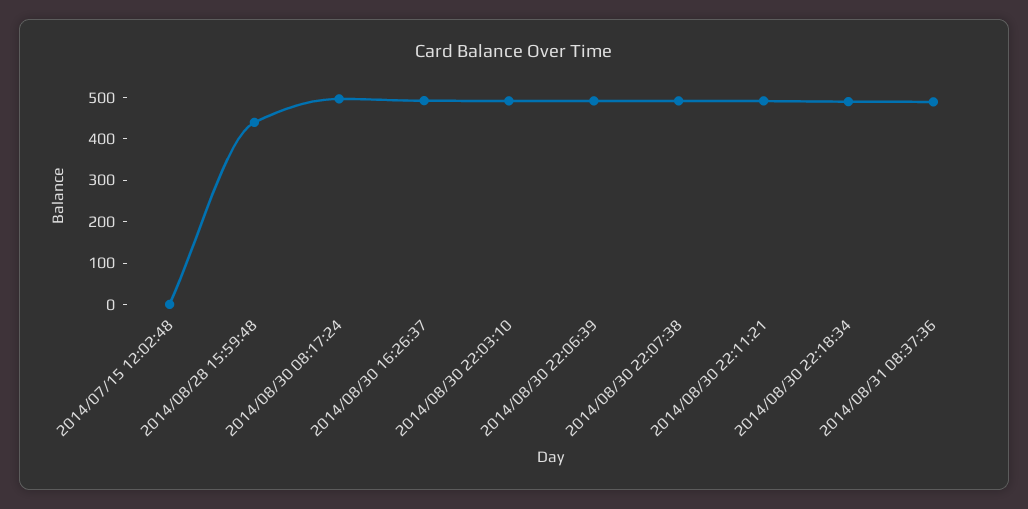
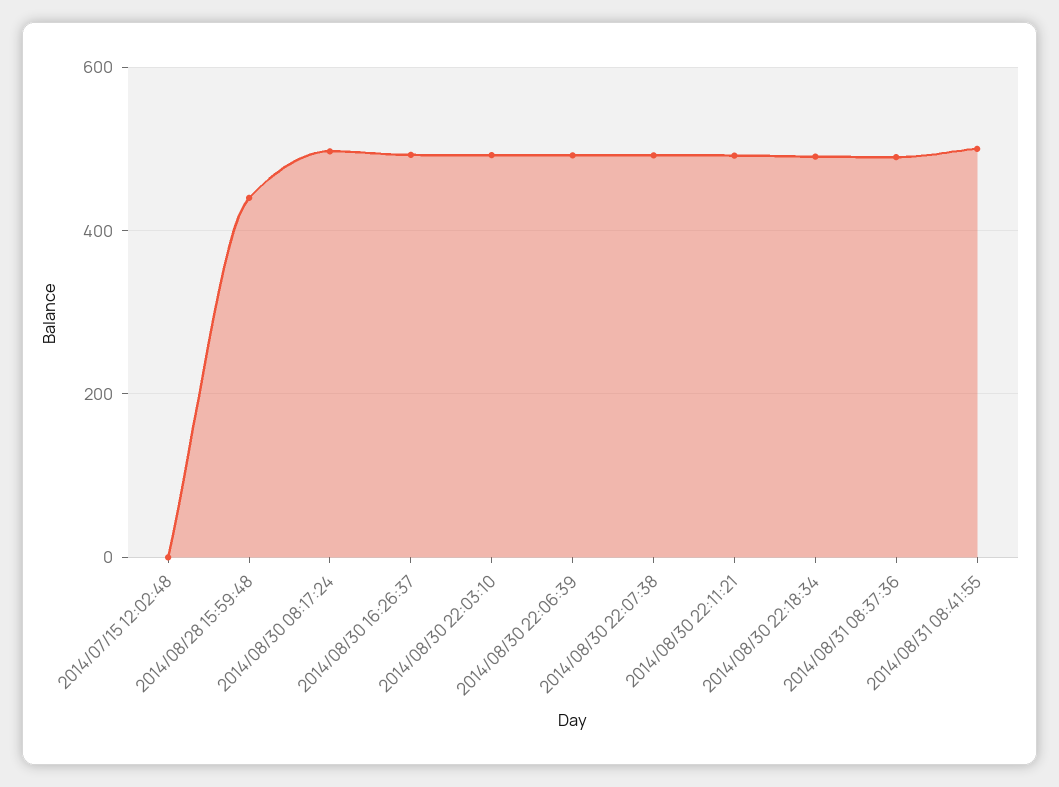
2014/08/31 08:41:55: none -> 500

